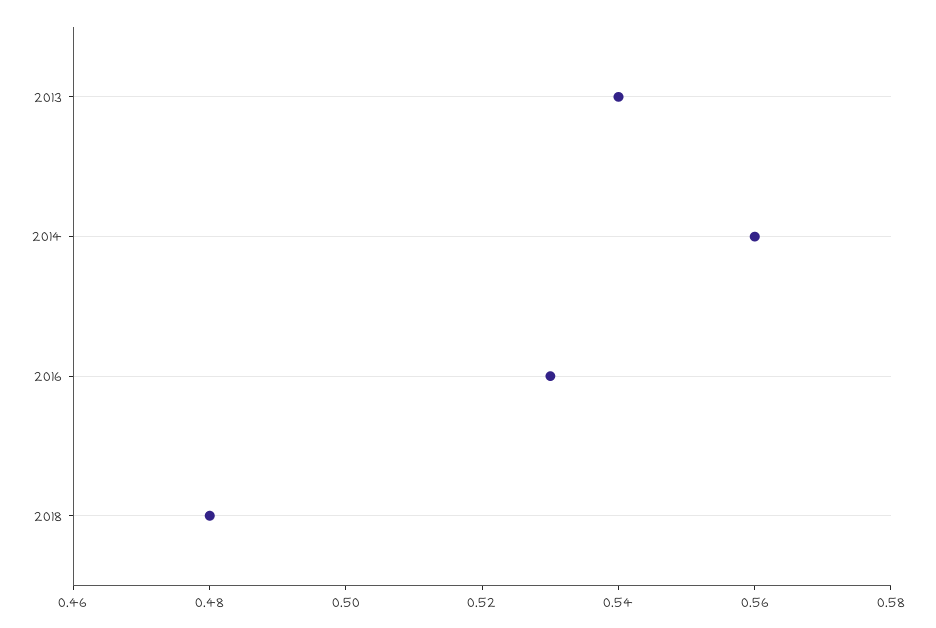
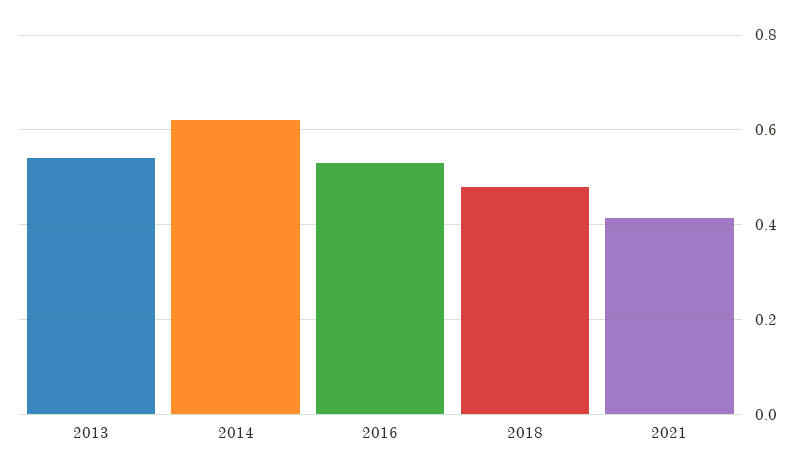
2014: 0.56 -> 0.62
2021: none -> 0.42

